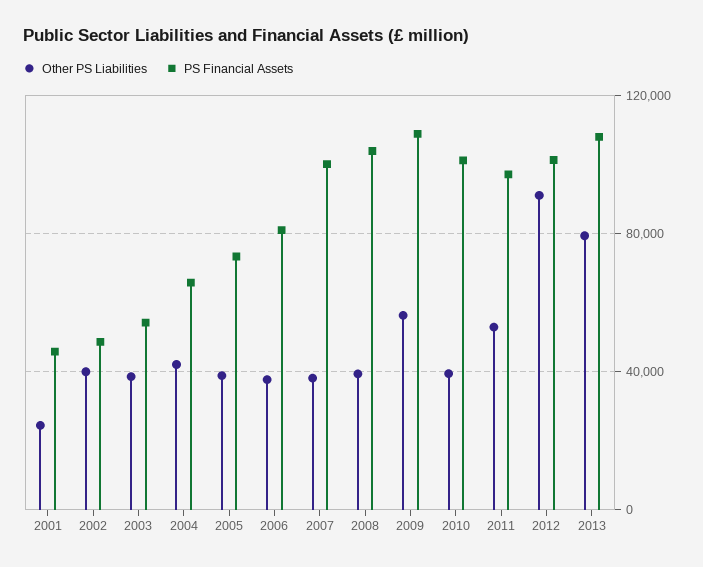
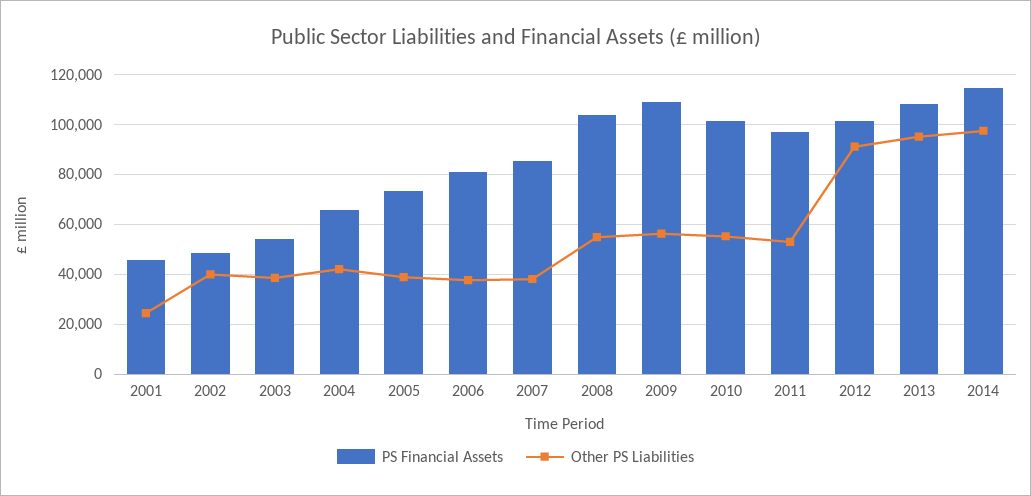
PS Financial Assets, 2007: 100000 -> 85000
Other PS Liabilities, 2008: 40000 -> 55000
Other PS Liabilities, 2010: 40000 -> 55000
Other PS Liabilities, 2013: 80000 -> 95000
PS Financial Assets, 2014: none -> 115000
Other PS Liabilities, 2014: none -> 97500

